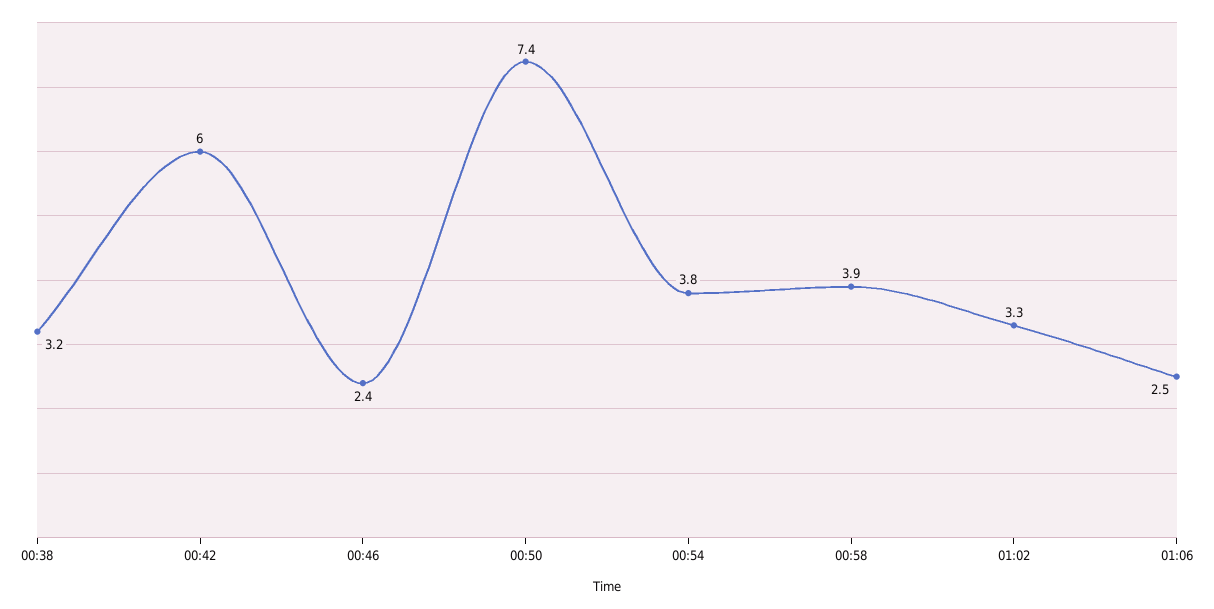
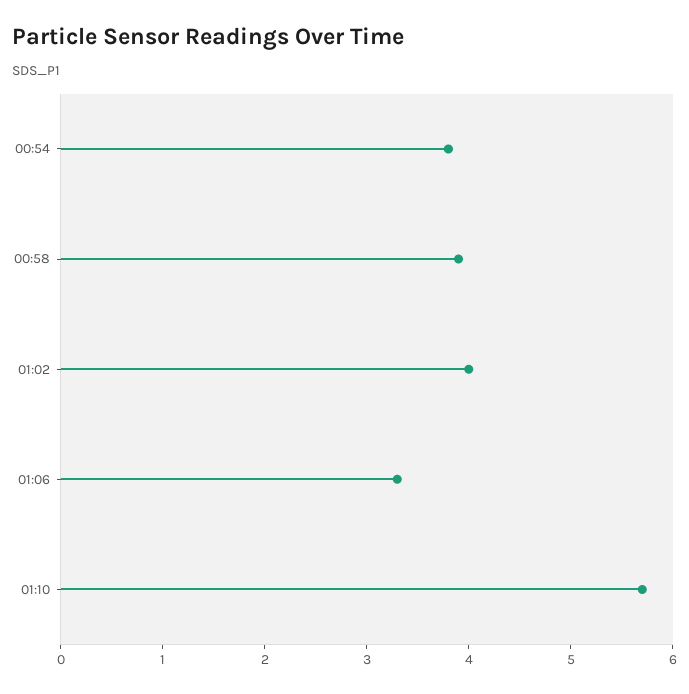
00:38: 3.2 -> none
00:42: 6 -> none
00:46: 2.4 -> none
00:50: 7.4 -> none
01:02: 3.3 -> 4
01:06: 2.5 -> 3.3
01:10: none -> 5.7

